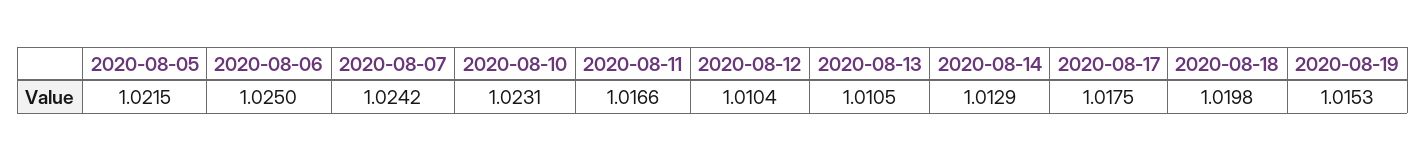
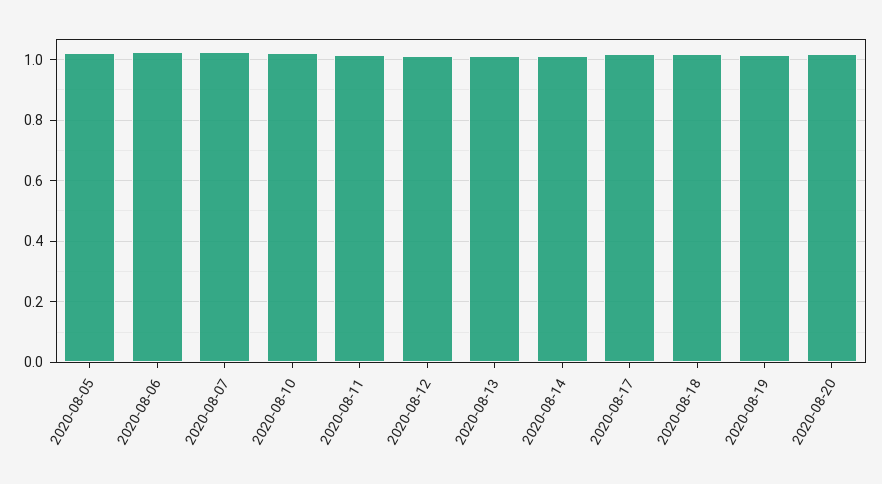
2020-08-20: none -> 1.02

